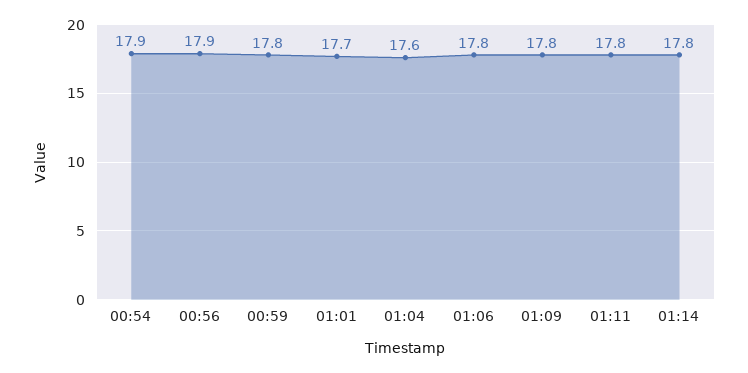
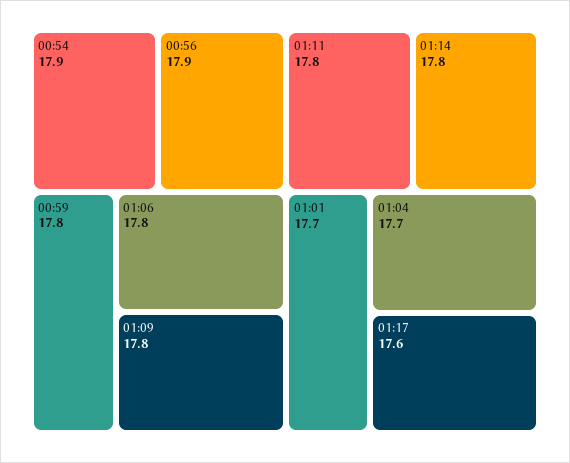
01:04: 17.6 -> 17.7
01:17: none -> 17.6

